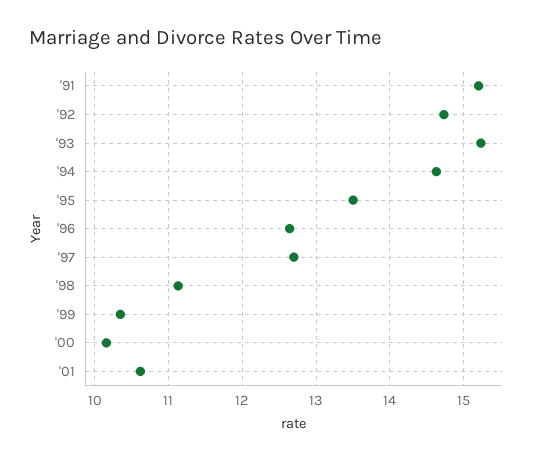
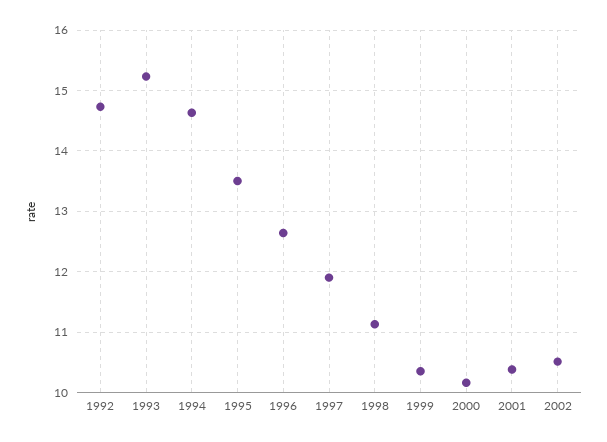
'91: 15.2 -> none
'97: 12.7 -> 11.9
'01: 10.6 -> 10.4
2002: none -> 10.5

